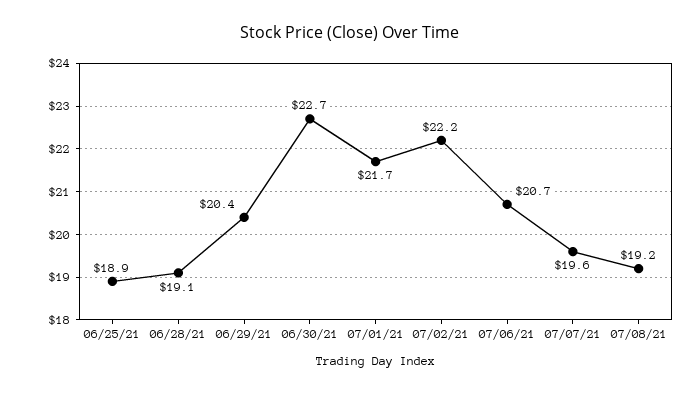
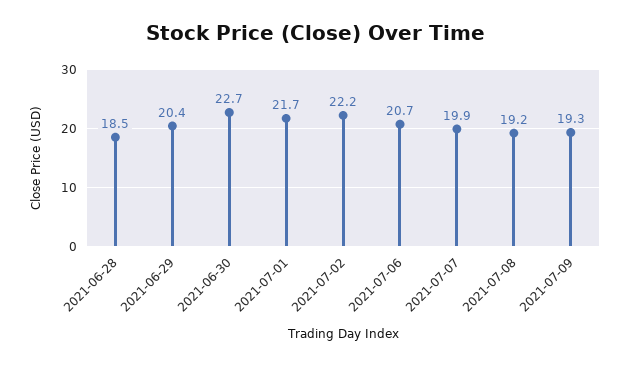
06/25/21: 18.9 -> none
06/28/21: 19.1 -> 18.5
07/07/21: 19.6 -> 19.9
2021-07-09: none -> 19.3

